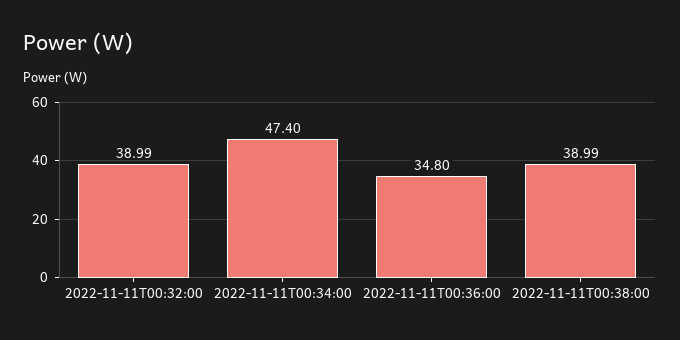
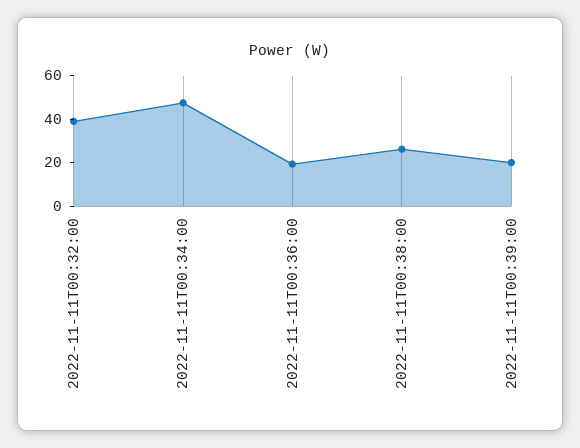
2022-11-11T00:36:00: 34.8 -> 20
2022-11-11T00:38:00: 38.99 -> 25
2022-11-11T00:39:00: none -> 20

